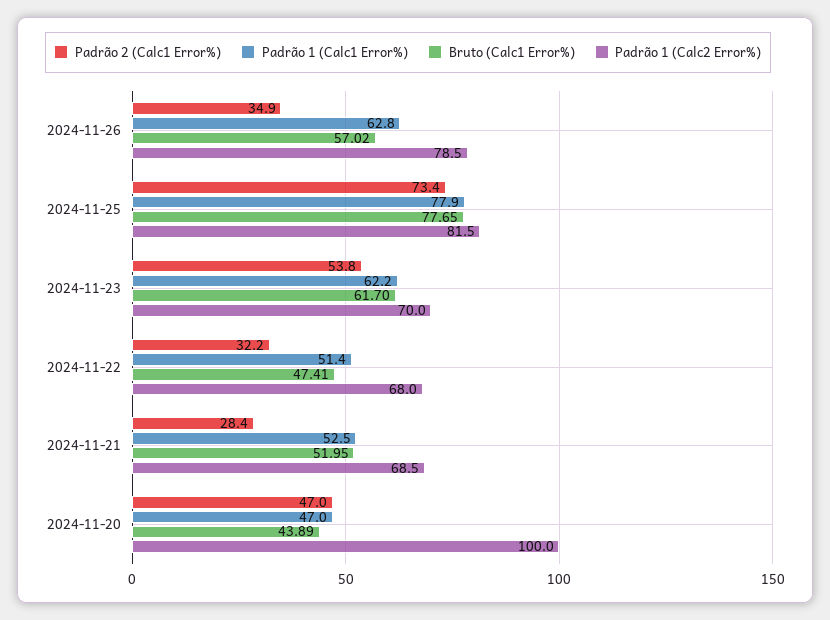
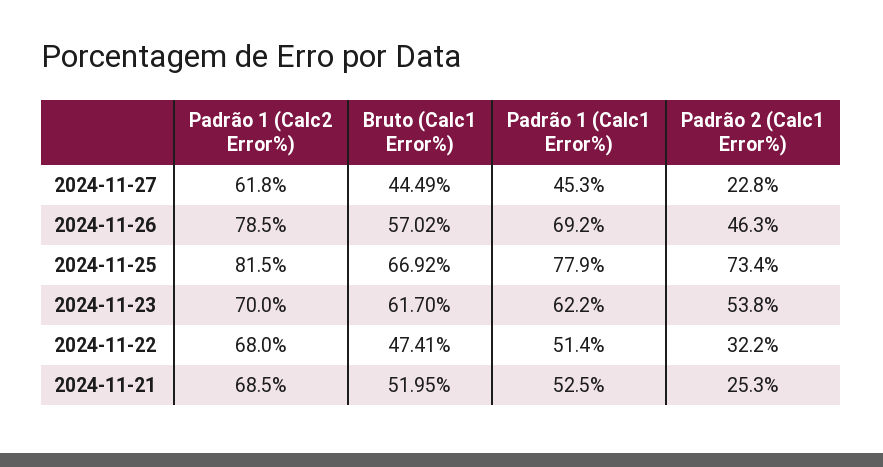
Padrão 2 (Calc1 Error%), 2024-11-26: 34.9 -> 46.3
Padrão 1 (Calc1 Error%), 2024-11-26: 62.8 -> 69.2
Bruto (Calc1 Error%), 2024-11-25: 77.65 -> 66.92
Padrão 2 (Calc1 Error%), 2024-11-21: 28.4 -> 25.3
Padrão 2 (Calc1 Error%), 2024-11-20: 47 -> none
Padrão 1 (Calc1 Error%), 2024-11-20: 47 -> none
Bruto (Calc1 Error%), 2024-11-20: 43.89 -> none
Padrão 1 (Calc2 Error%), 2024-11-20: 100 -> none
Padrão 1 (Calc2 Error%), 2024-11-27: none -> 61.8
Bruto (Calc1 Error%), 2024-11-27: none -> 44.49
Padrão 1 (Calc1 Error%), 2024-11-27: none -> 45.3
Padrão 2 (Calc1 Error%), 2024-11-27: none -> 22.8

